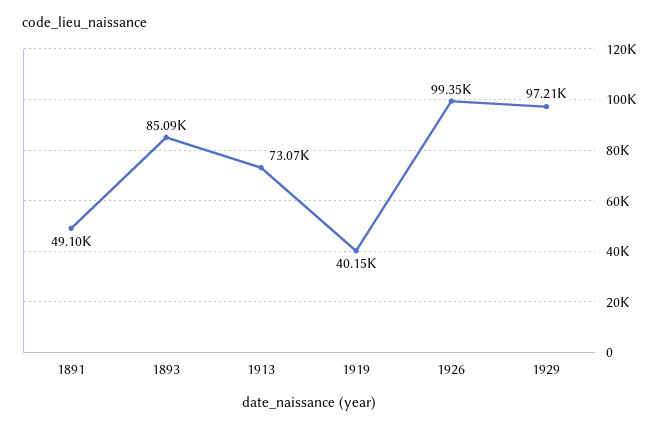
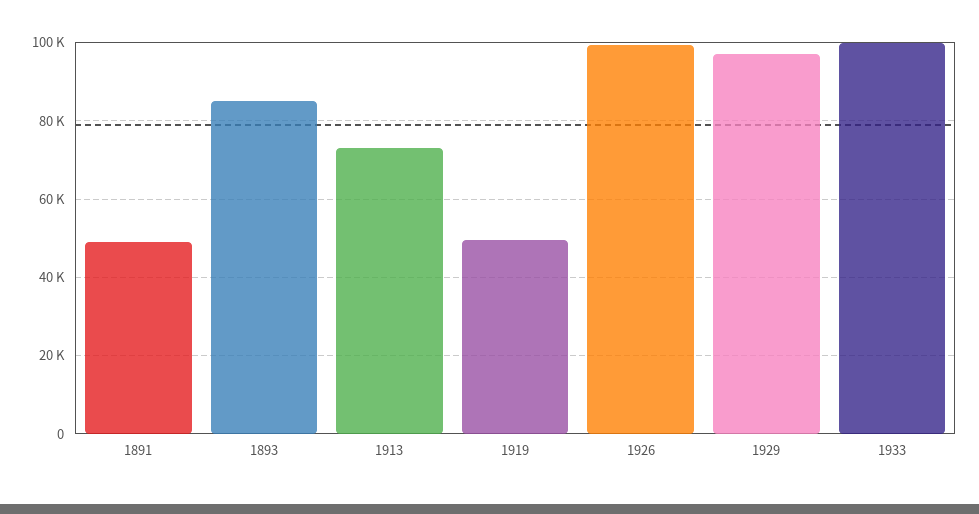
1919: 40150 -> 50000
1933: none -> 100000

